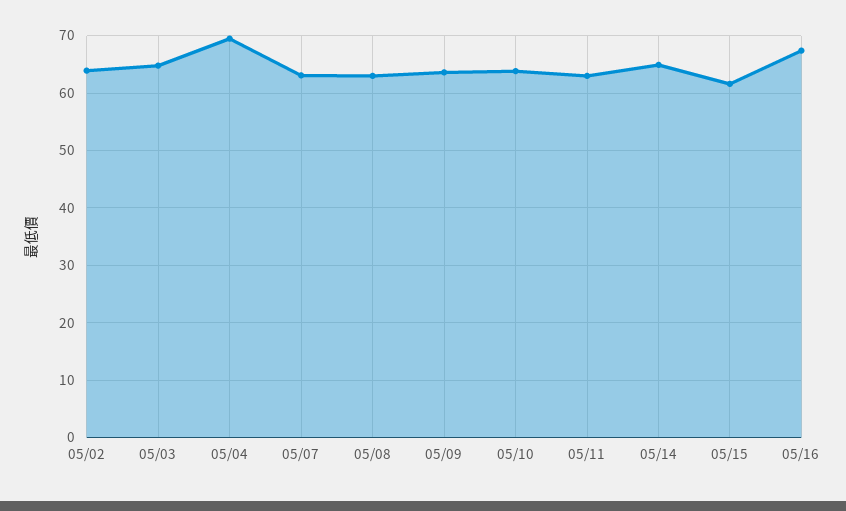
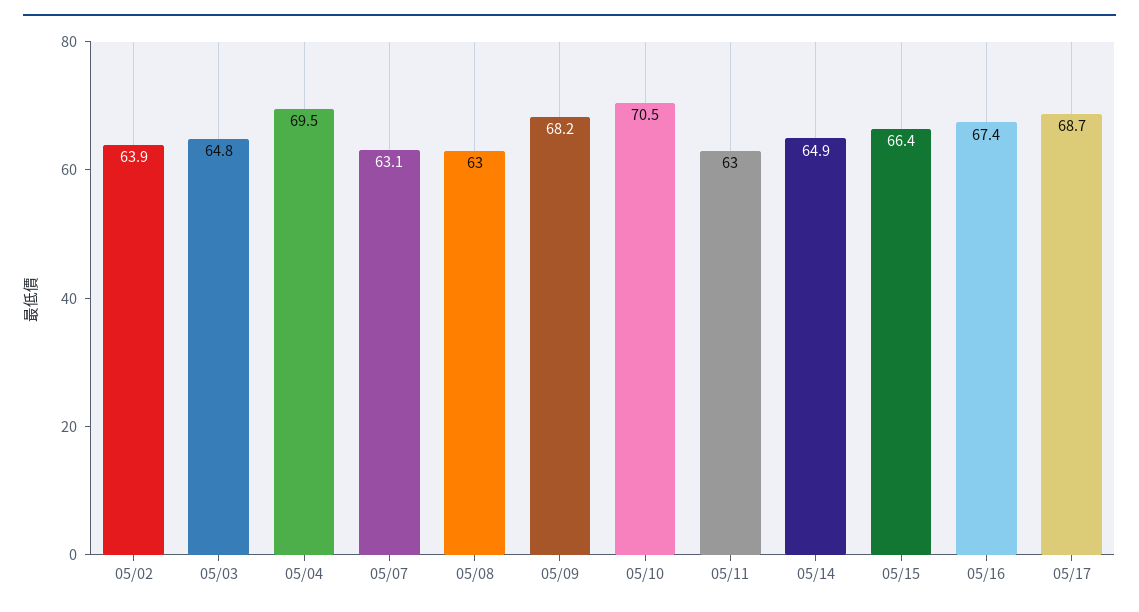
05/09: 64 -> 68.2
05/10: 64 -> 70.5
05/15: 62 -> 66.4
05/17: none -> 68.7

